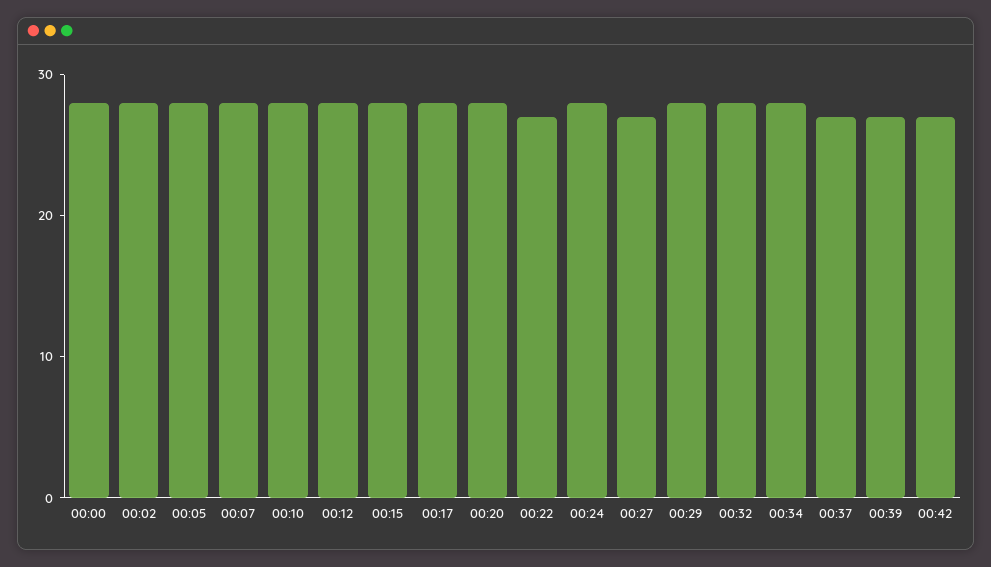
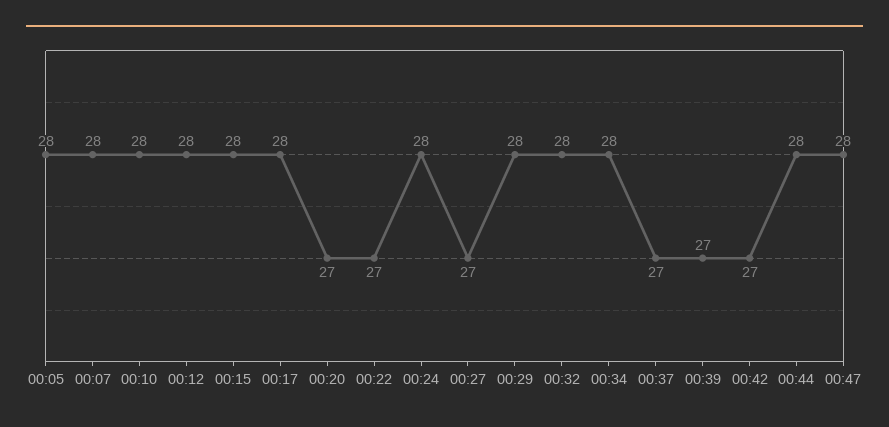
00:00: 28 -> none
00:02: 28 -> none
00:20: 28 -> 27
00:44: none -> 28
00:47: none -> 28

